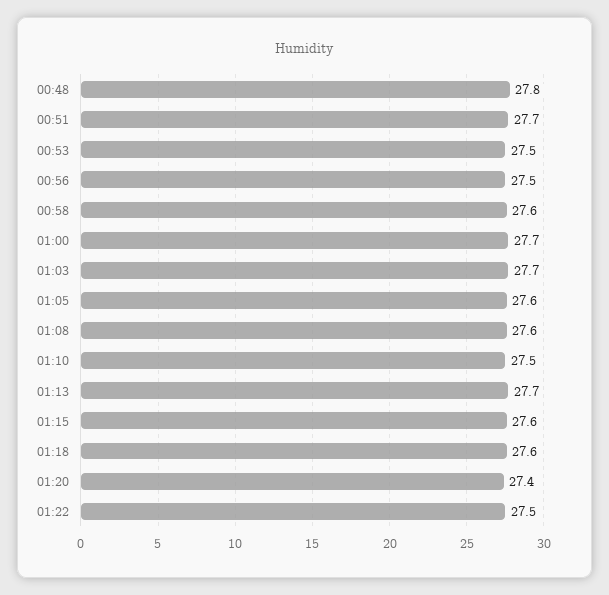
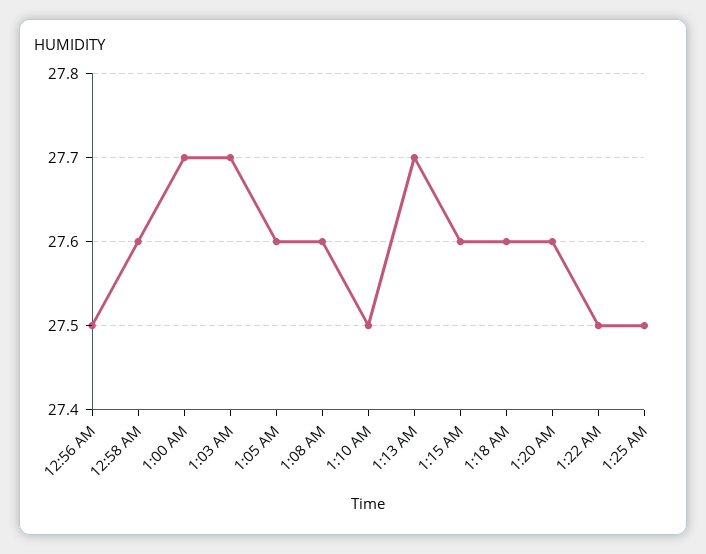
00:48: 27.8 -> none
00:51: 27.7 -> none
00:53: 27.5 -> none
01:20: 27.4 -> 27.6
1:25 AM: none -> 27.5

